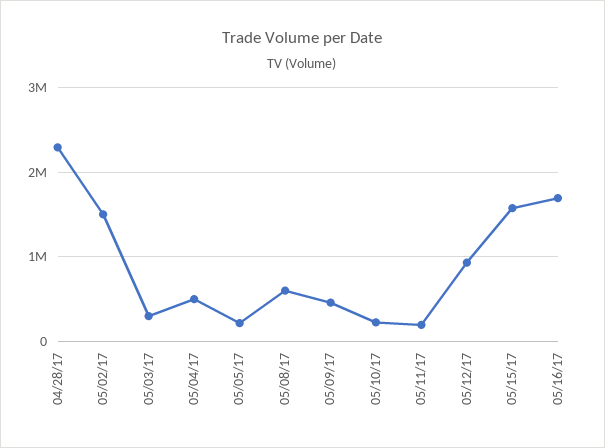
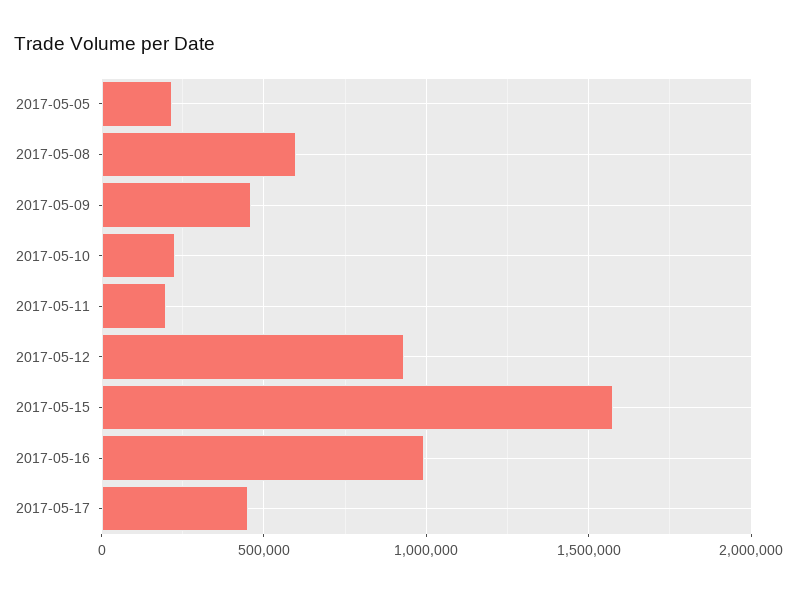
04/28/17: 2300000 -> none
05/02/17: 1500000 -> none
05/03/17: 300000 -> none
05/04/17: 500000 -> none
05/16/17: 1700000 -> 1000000
2017-05-17: none -> 450000

